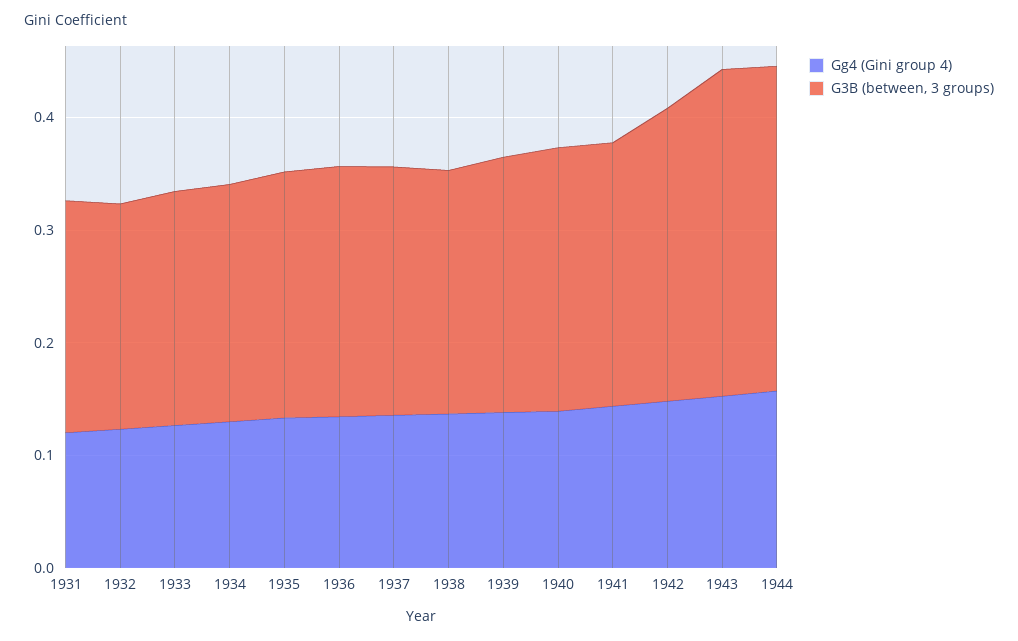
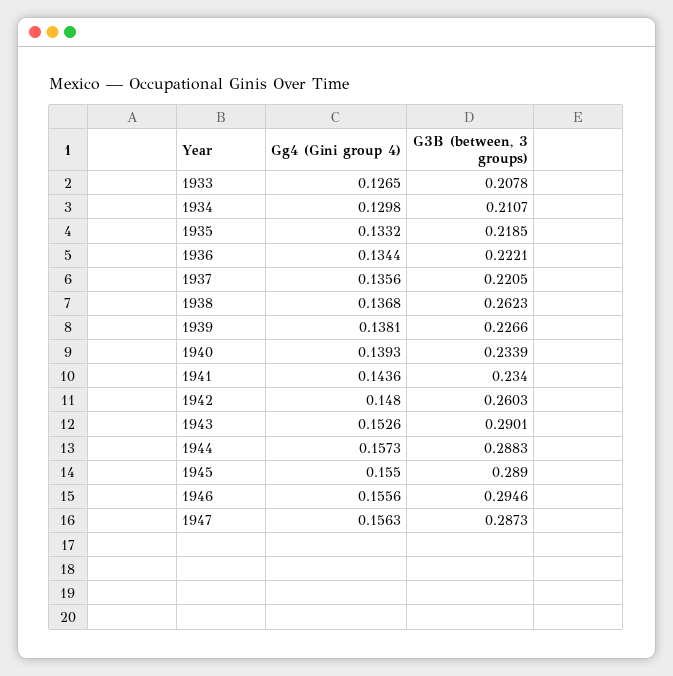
Gg4 (Gini group 4), 1931: 0.12 -> none
G3B (between, 3 groups), 1931: 0.2 -> none
Gg4 (Gini group 4), 1932: 0.12 -> none
G3B (between, 3 groups), 1932: 0.2 -> none
G3B (between, 3 groups), 1938: 0.22 -> 0.2623
Gg4 (Gini group 4), 1945: none -> 0.155
G3B (between, 3 groups), 1945: none -> 0.289
Gg4 (Gini group 4), 1946: none -> 0.1556
G3B (between, 3 groups), 1946: none -> 0.2946
Gg4 (Gini group 4), 1947: none -> 0.1563
G3B (between, 3 groups), 1947: none -> 0.2873

